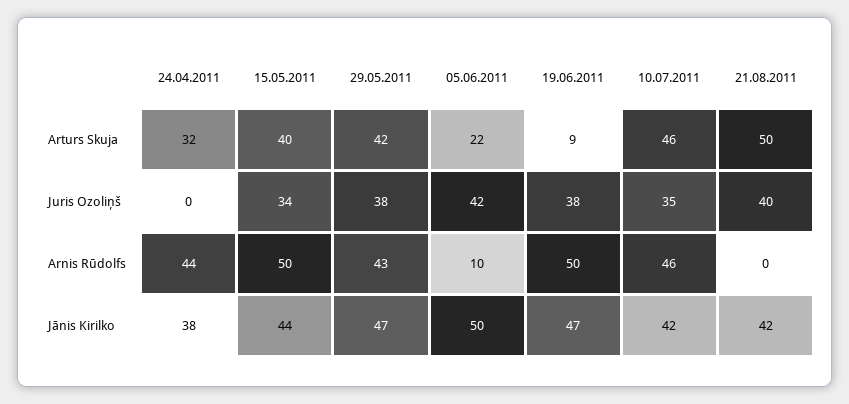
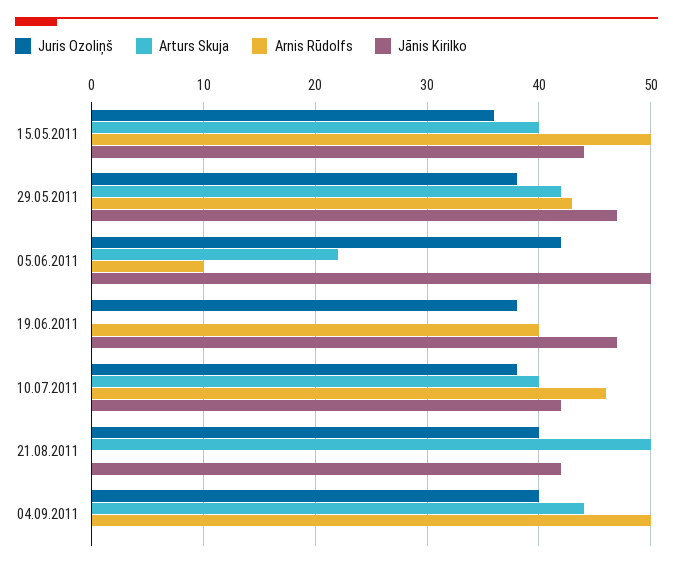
Arturs Skuja, 24.04.2011: 32 -> none
Arturs Skuja, 19.06.2011: 9 -> 0
Arturs Skuja, 10.07.2011: 46 -> 40
Juris Ozoliņš, 24.04.2011: 0 -> none
Juris Ozoliņš, 15.05.2011: 34 -> 36
Juris Ozoliņš, 10.07.2011: 35 -> 38
Arnis Rūdolfs, 24.04.2011: 44 -> none
Arnis Rūdolfs, 19.06.2011: 50 -> 40
Jānis Kirilko, 24.04.2011: 38 -> none
Juris Ozoliņš, 04.09.2011: none -> 40
Arturs Skuja, 04.09.2011: none -> 44
Arnis Rūdolfs, 04.09.2011: none -> 50
Jānis Kirilko, 04.09.2011: none -> 0

